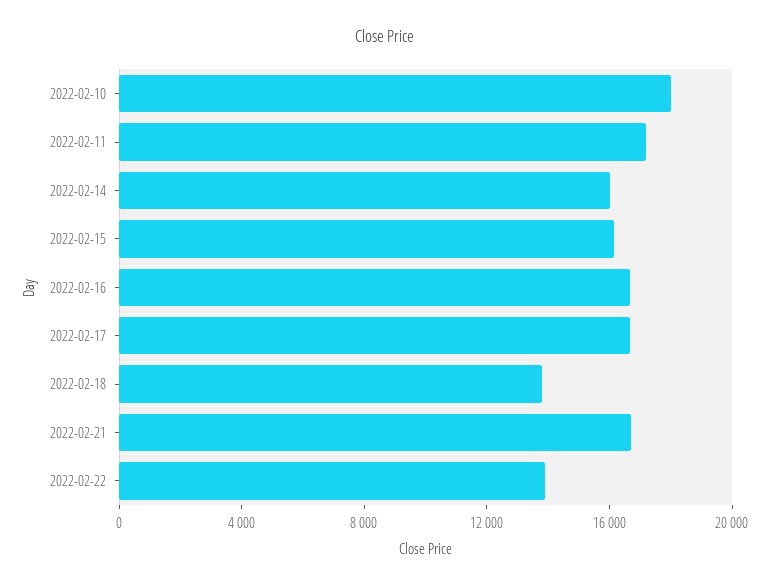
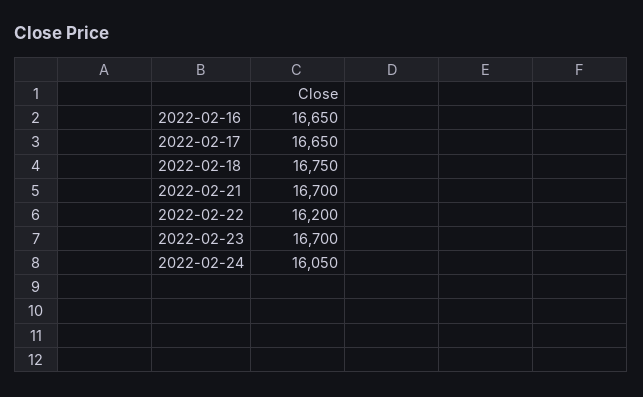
2022-02-10: 18000 -> none
2022-02-11: 17000 -> none
2022-02-14: 16000 -> none
2022-02-15: 16000 -> none
2022-02-18: 14000 -> 16750
2022-02-22: 14000 -> 16200
2022-02-23: none -> 16700
2022-02-24: none -> 16050

